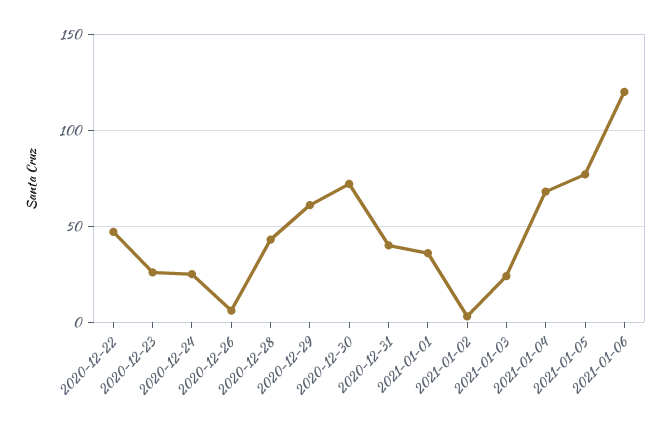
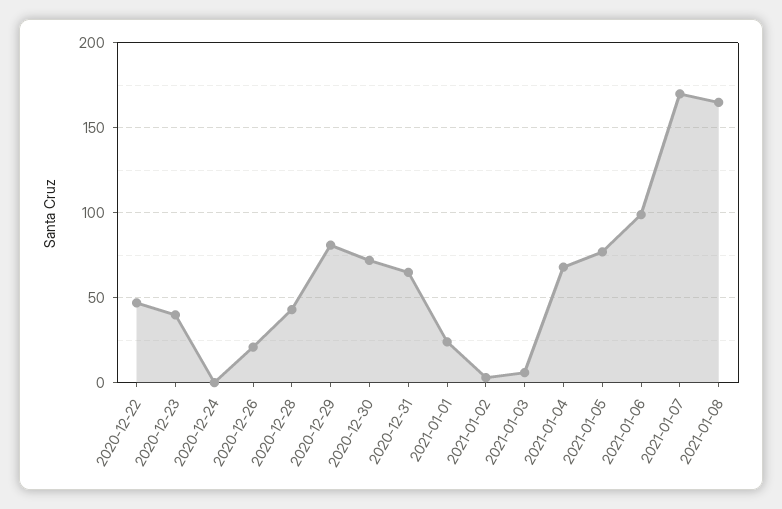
2020-12-23: 25 -> 40
2020-12-24: 25 -> 0
2020-12-26: 5 -> 20
2020-12-29: 60 -> 80
2020-12-31: 40 -> 65
2021-01-01: 35 -> 25
2021-01-03: 25 -> 5
2021-01-06: 120 -> 100
2021-01-07: none -> 170
2021-01-08: none -> 165

